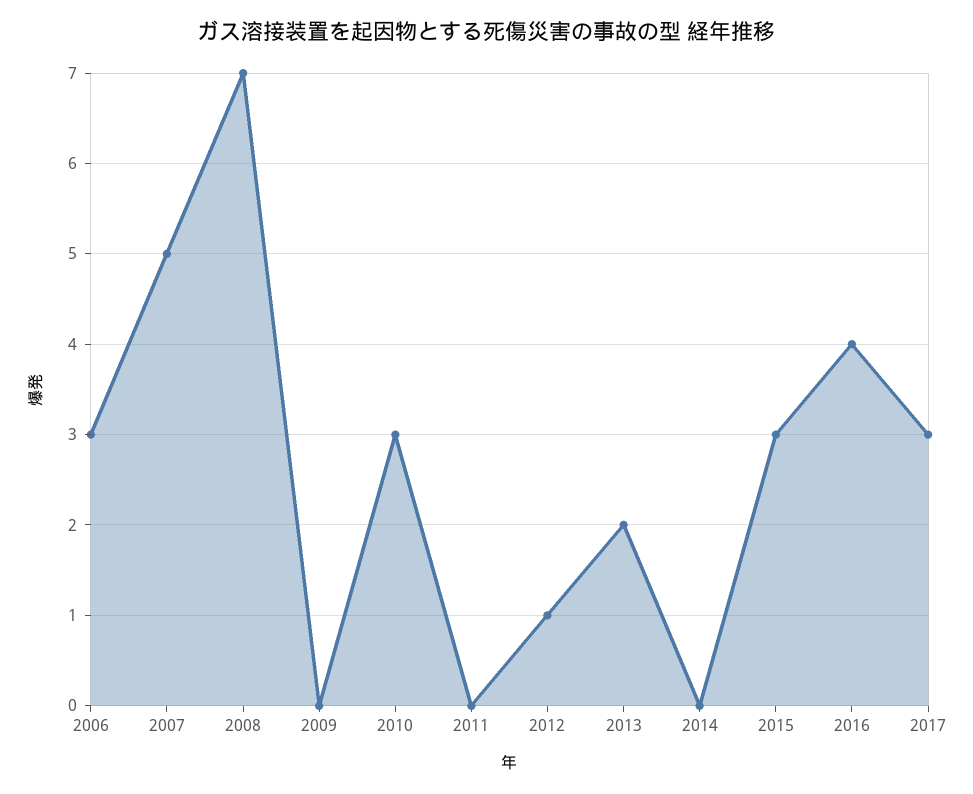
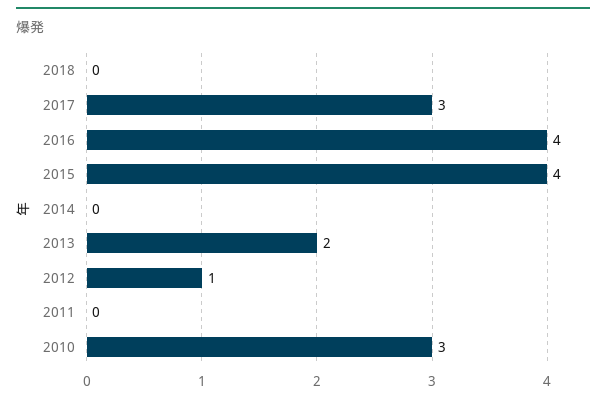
2006: 3 -> none
2007: 5 -> none
2008: 7 -> none
2009: 0 -> none
2015: 3 -> 4
2018: none -> 0

